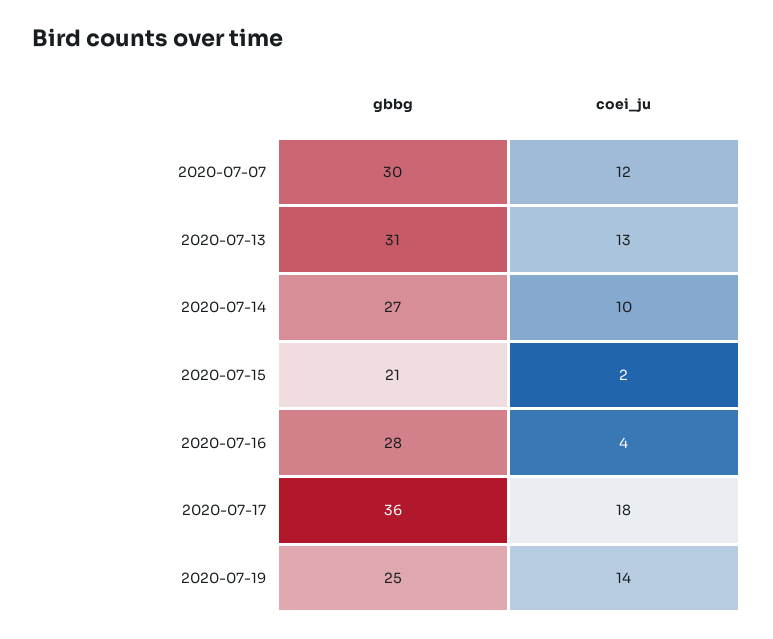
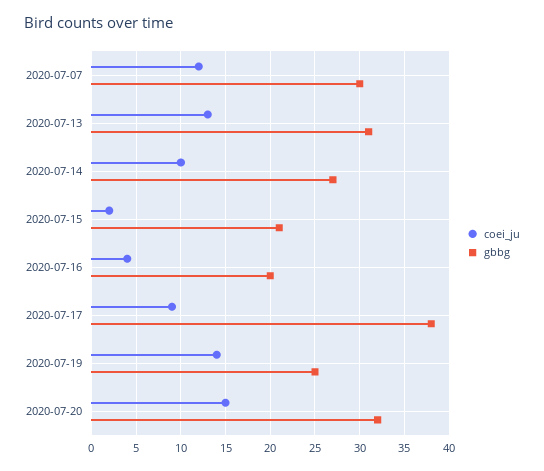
gbbg, 2020-07-16: 28 -> 20
gbbg, 2020-07-17: 36 -> 38
coei_ju, 2020-07-17: 18 -> 9
coei_ju, 2020-07-20: none -> 15
gbbg, 2020-07-20: none -> 32

